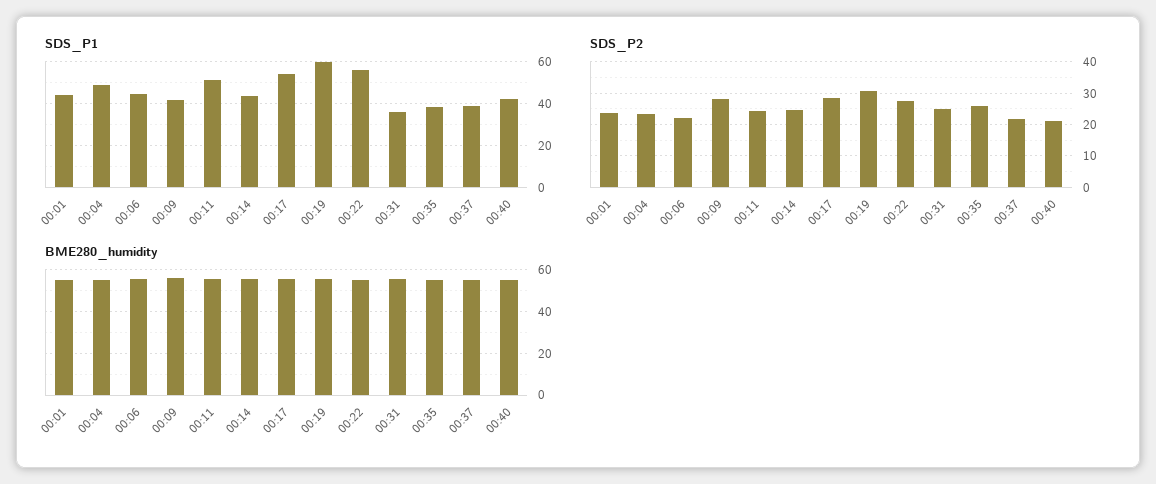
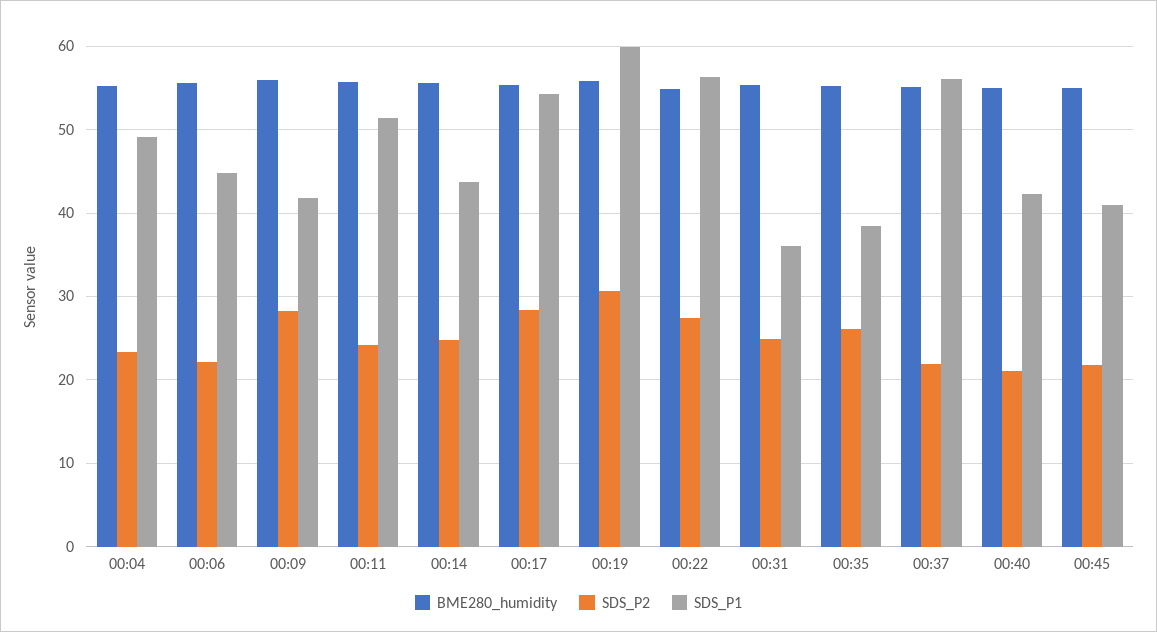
SDS_P1, 00:01: 45 -> none
SDS_P1, 00:37: 40 -> 56
SDS_P2, 00:01: 24 -> none
BME280_humidity, 00:01: 55 -> none
BME280_humidity, 00:45: none -> 55
SDS_P2, 00:45: none -> 22
SDS_P1, 00:45: none -> 41

